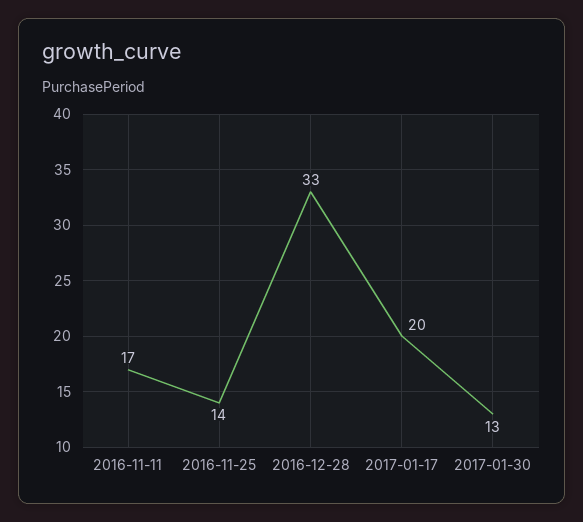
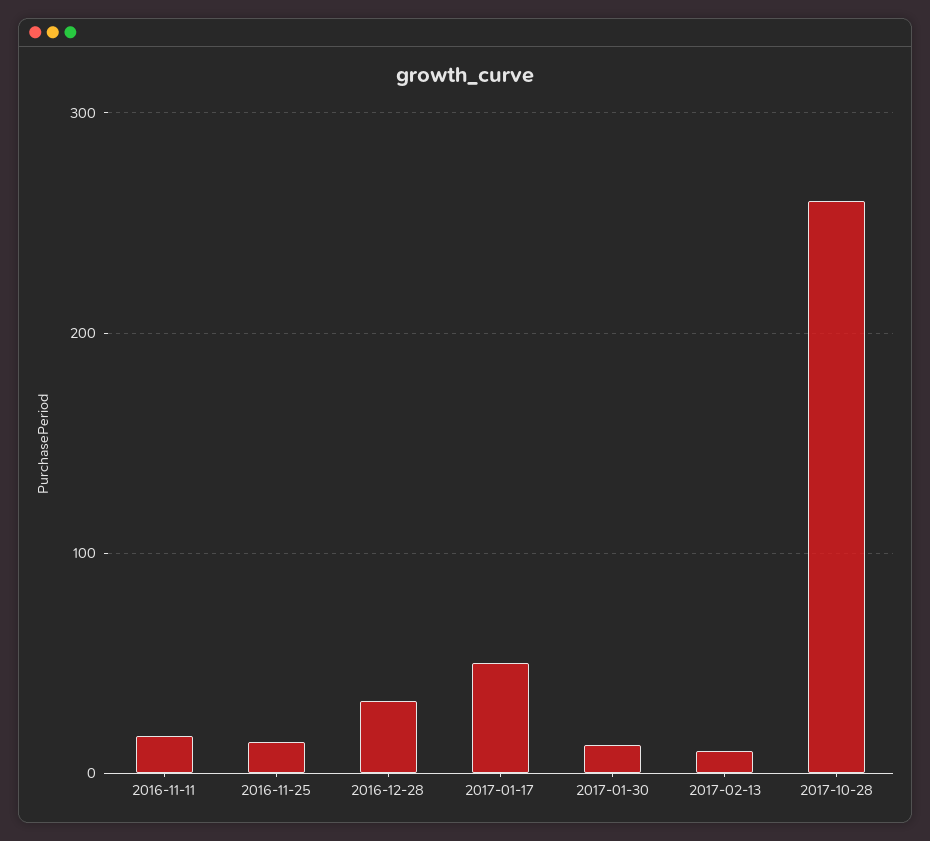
2017-01-17: 20 -> 50
2017-02-13: none -> 10
2017-10-28: none -> 260

